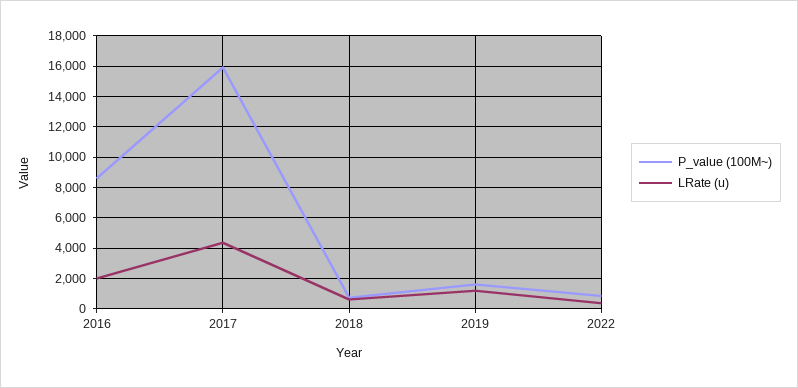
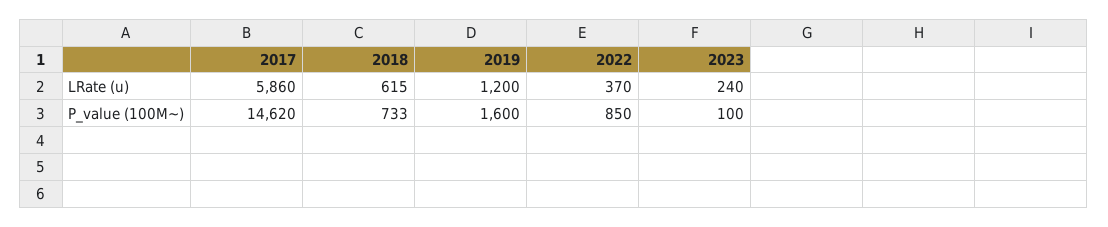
P_value (100M~), 2016: 8500 -> none
LRate (u), 2016: 2000 -> none
P_value (100M~), 2017: 16000 -> 14620
LRate (u), 2017: 4500 -> 5860
LRate (u), 2023: none -> 240
P_value (100M~), 2023: none -> 100

